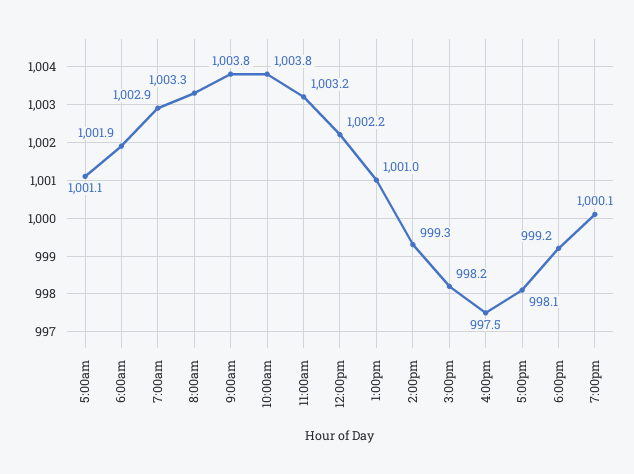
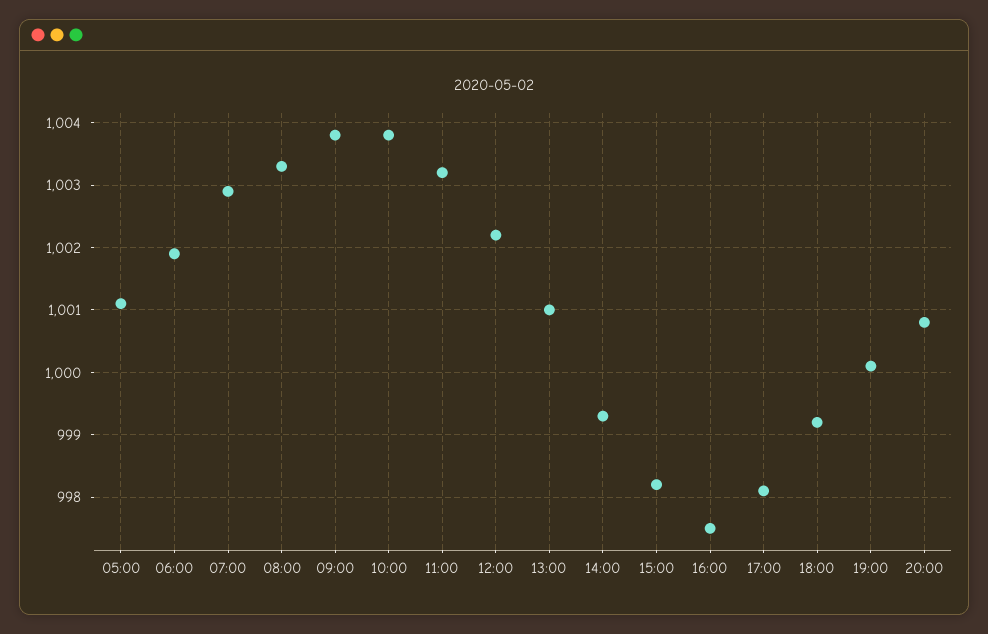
20:00: none -> 1000.8

